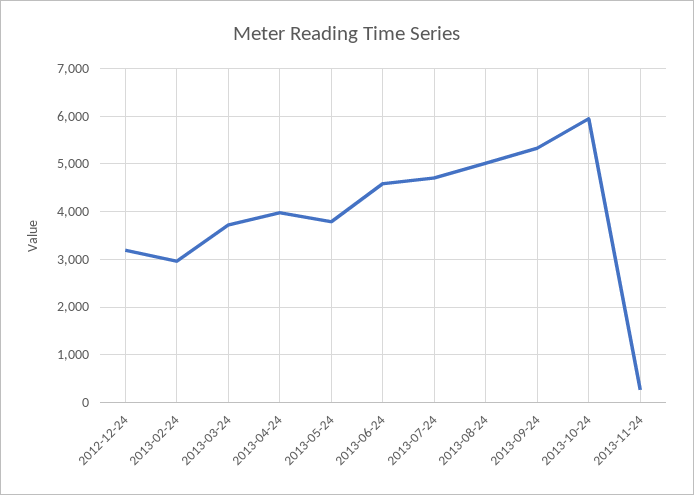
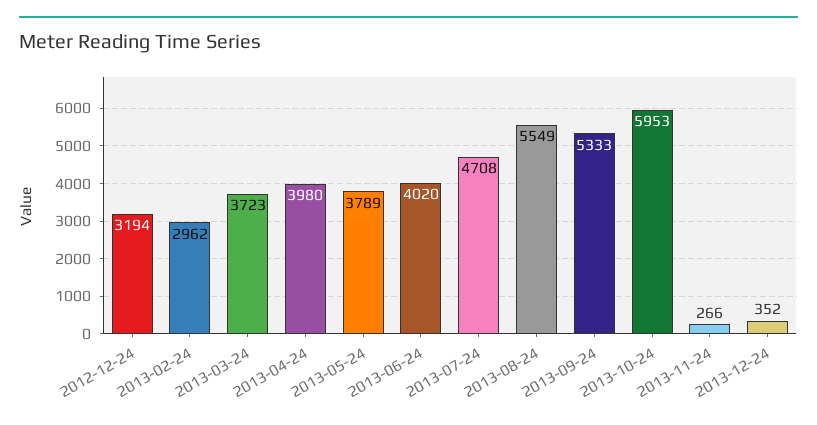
2013-06-24: 4600 -> 4020
2013-08-24: 5000 -> 5549
2013-12-24: none -> 352

